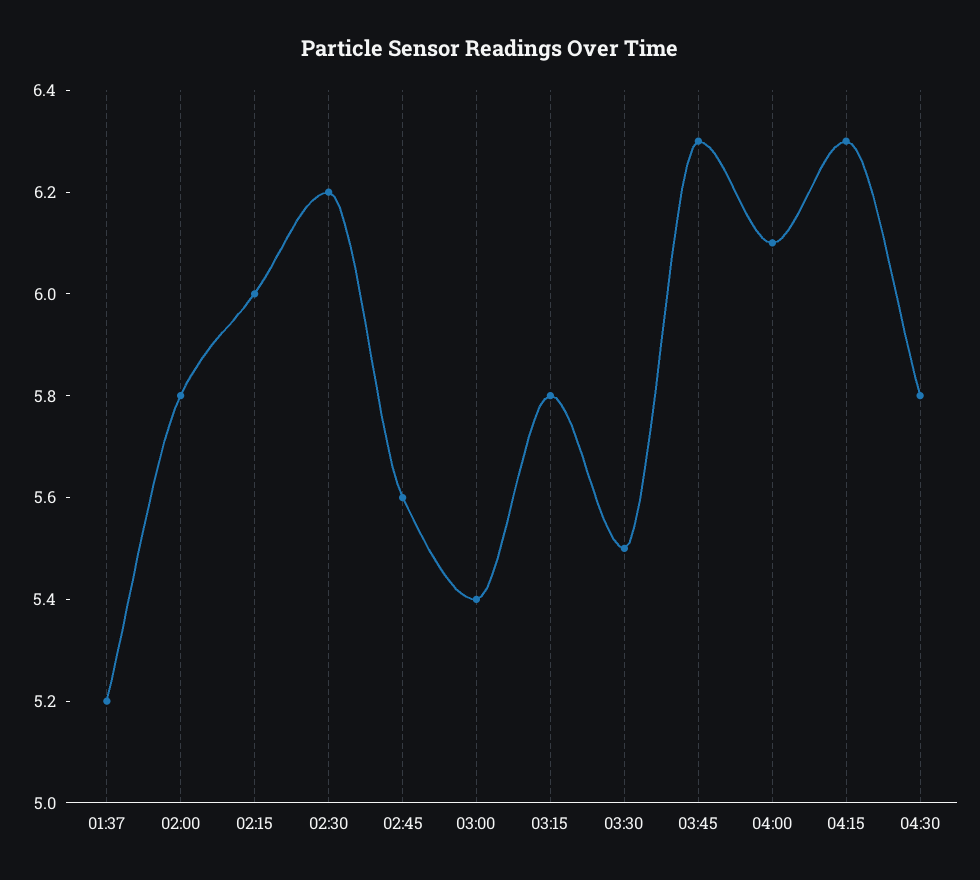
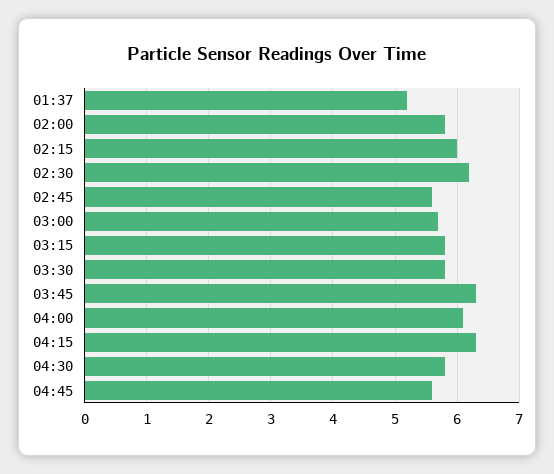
03:00: 5.4 -> 5.7
03:30: 5.5 -> 5.8
04:45: none -> 5.6

